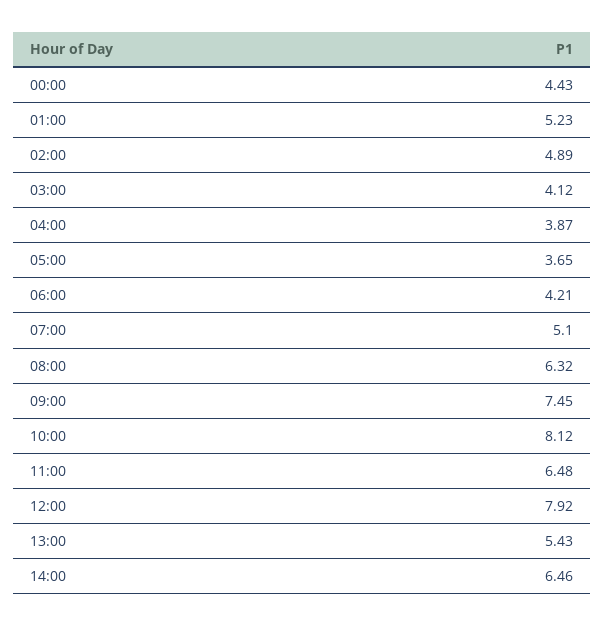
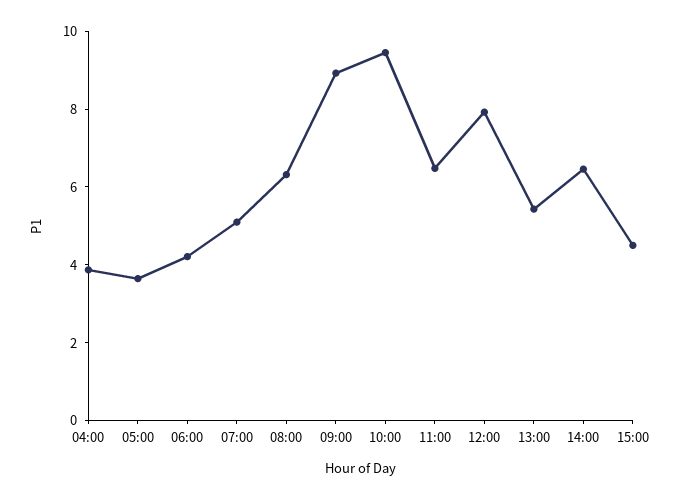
00:00: 4.43 -> none
01:00: 5.23 -> none
02:00: 4.89 -> none
03:00: 4.12 -> none
09:00: 7.45 -> 9
10:00: 8.12 -> 9.5
15:00: none -> 4.5

